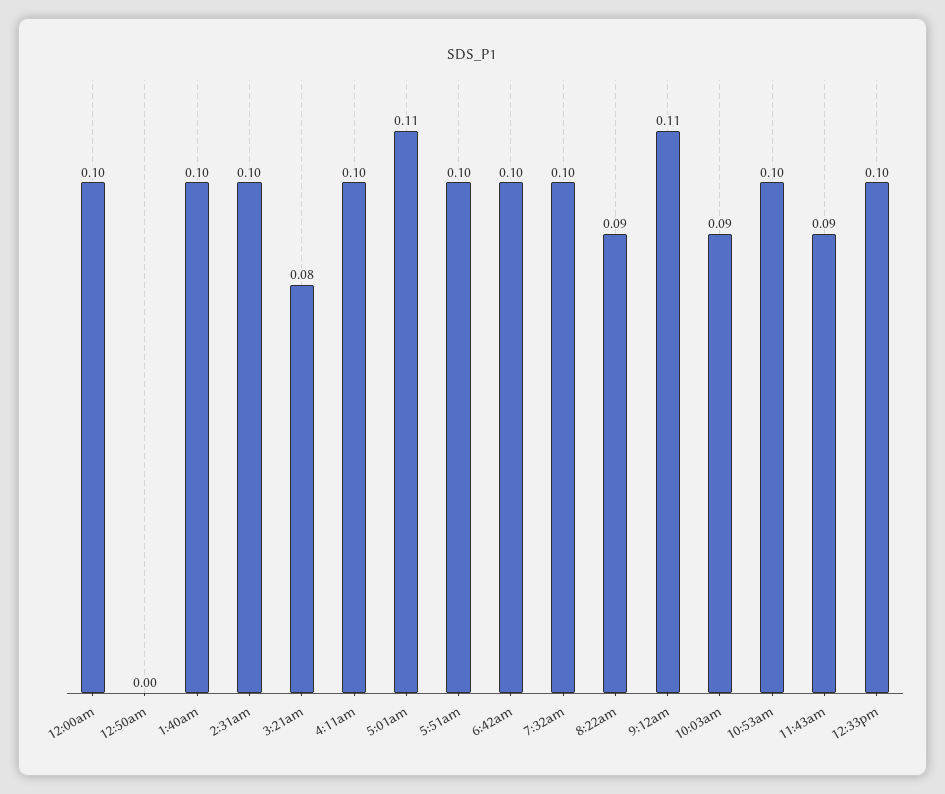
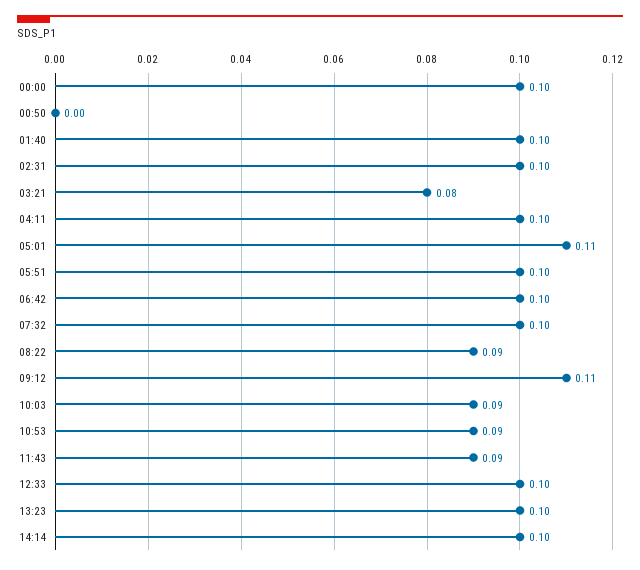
10:53am: 0.1 -> 0.09
13:23: none -> 0.1
14:14: none -> 0.1

